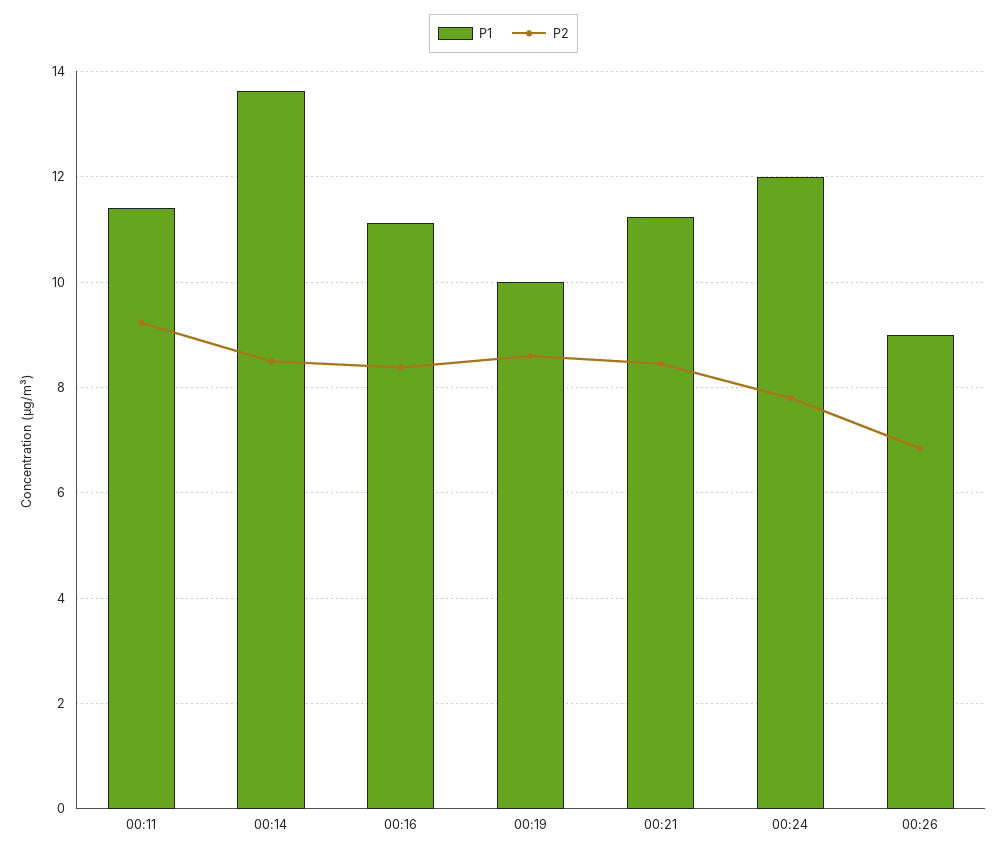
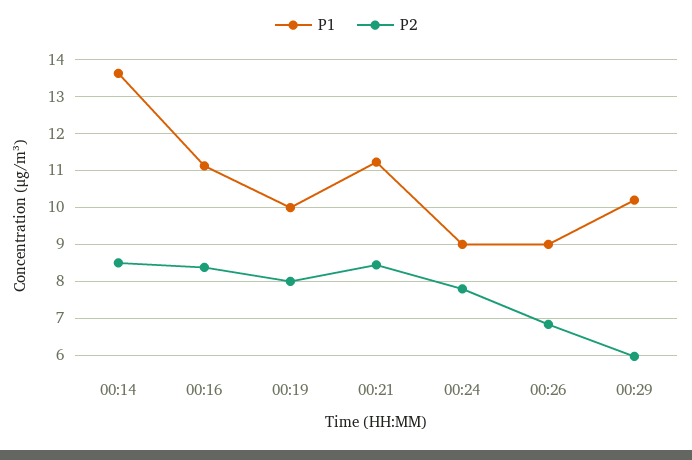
P1, 00:11: 11.4 -> none
P2, 00:11: 9.2 -> none
P2, 00:19: 8.6 -> 8
P1, 00:24: 12 -> 9
P1, 00:29: none -> 10.2
P2, 00:29: none -> 6

